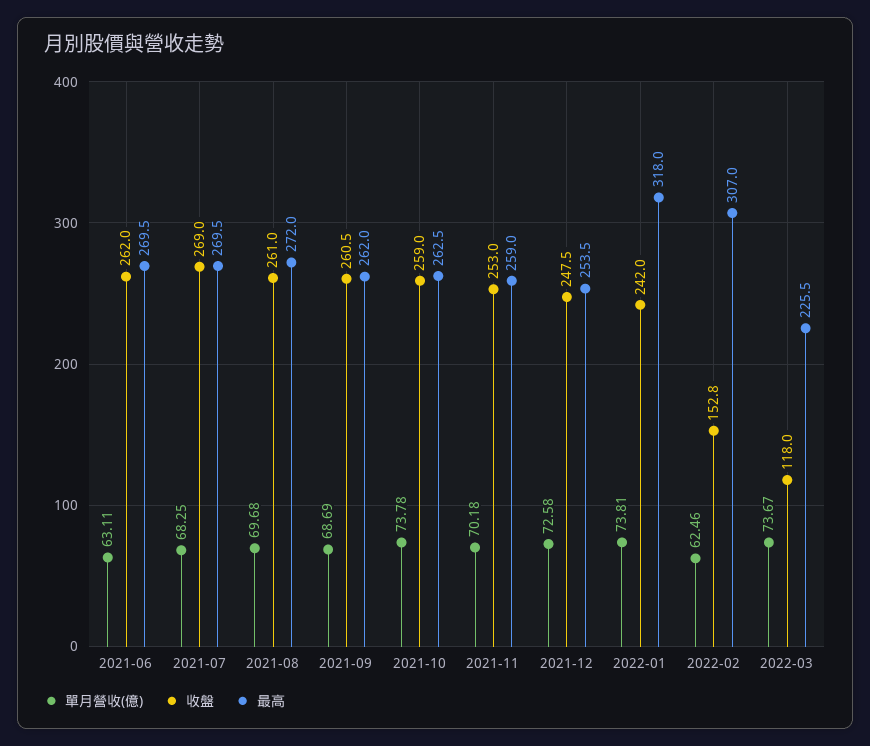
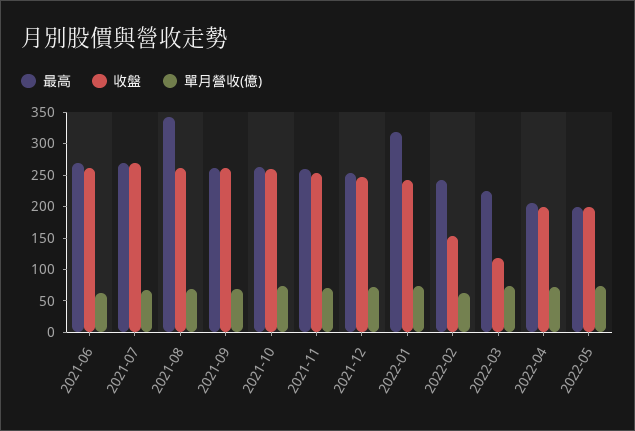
最高, 2021-08: 272 -> 350
最高, 2022-02: 307 -> 250
最高, 2022-04: none -> 200
收盤, 2022-04: none -> 200
單月營收(億), 2022-04: none -> 75
最高, 2022-05: none -> 200
收盤, 2022-05: none -> 200
單月營收(億), 2022-05: none -> 75

